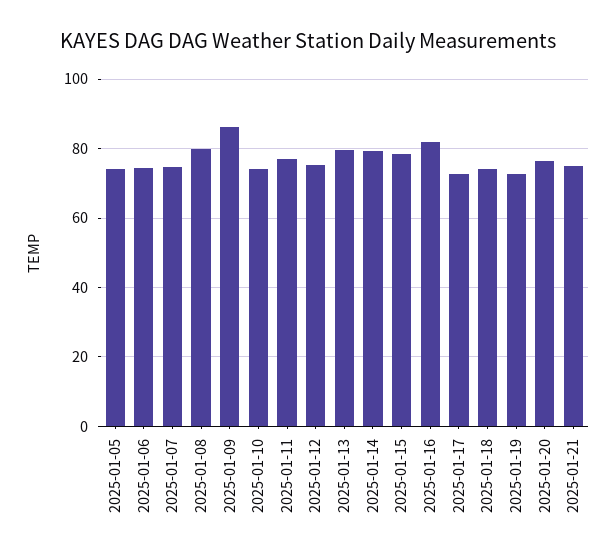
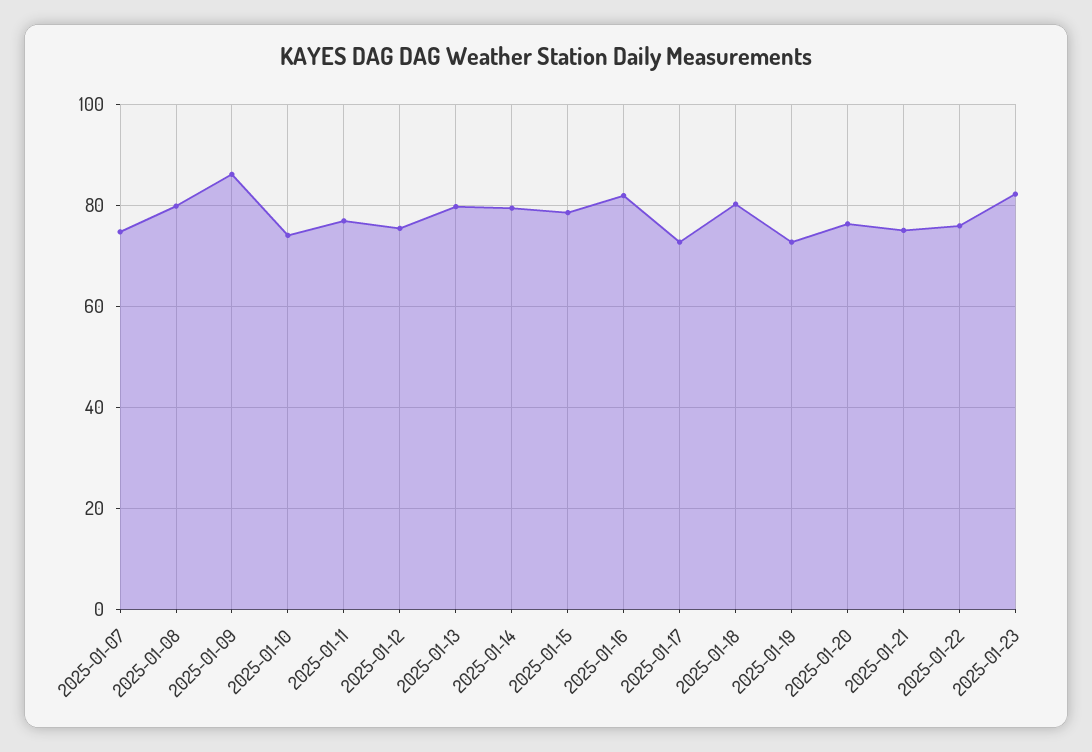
2025-01-05: 74 -> none
2025-01-06: 74 -> none
2025-01-18: 74 -> 80
2025-01-22: none -> 76
2025-01-23: none -> 82

